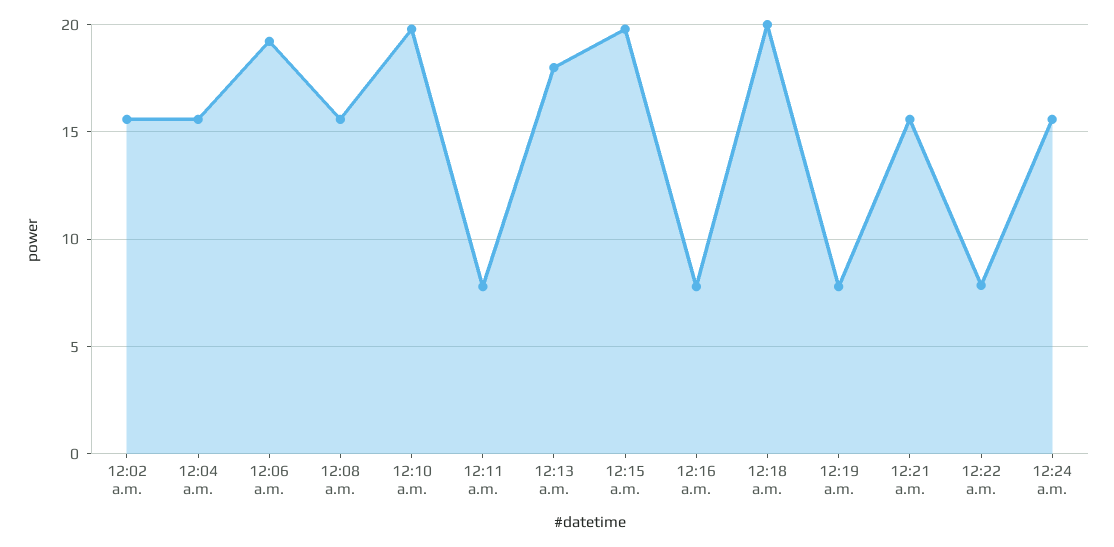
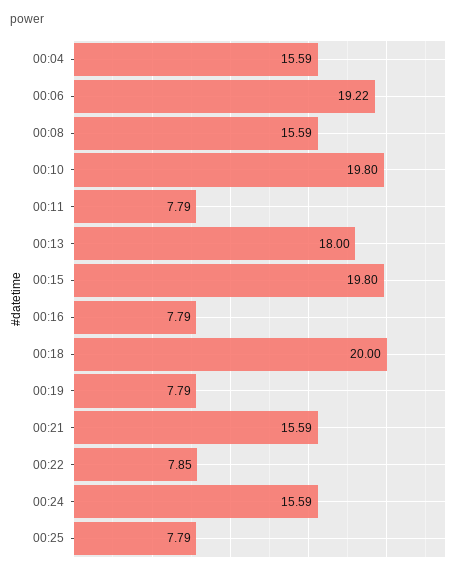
12:02 a.m.: 15.5 -> none
00:25: none -> 7.79

